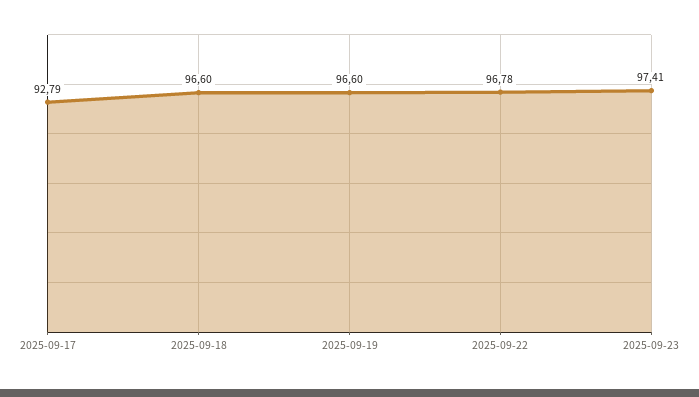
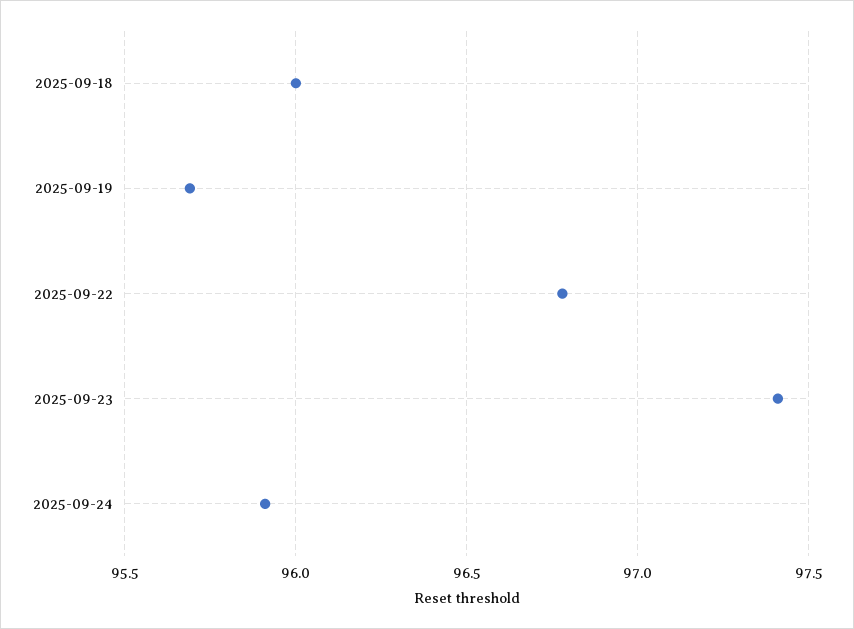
2025-09-17: 92.79 -> none
2025-09-18: 96.6 -> 96
2025-09-19: 96.6 -> 95.7
2025-09-24: none -> 95.9

